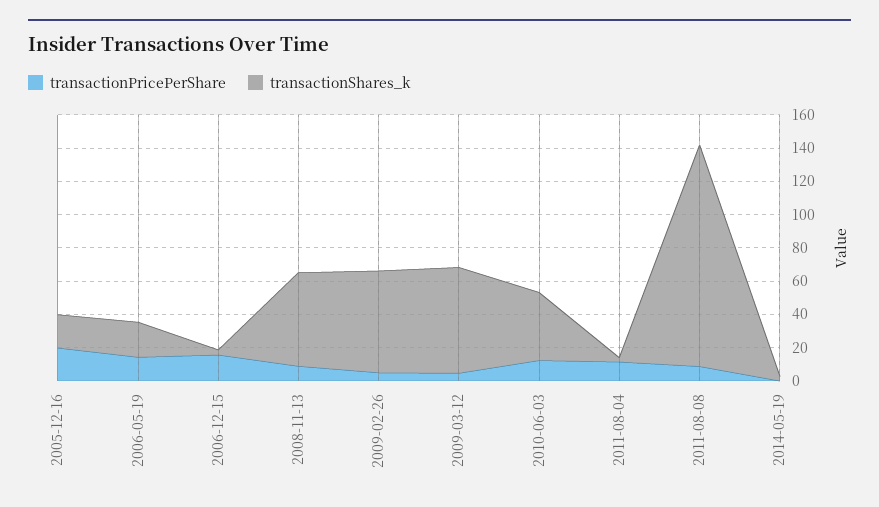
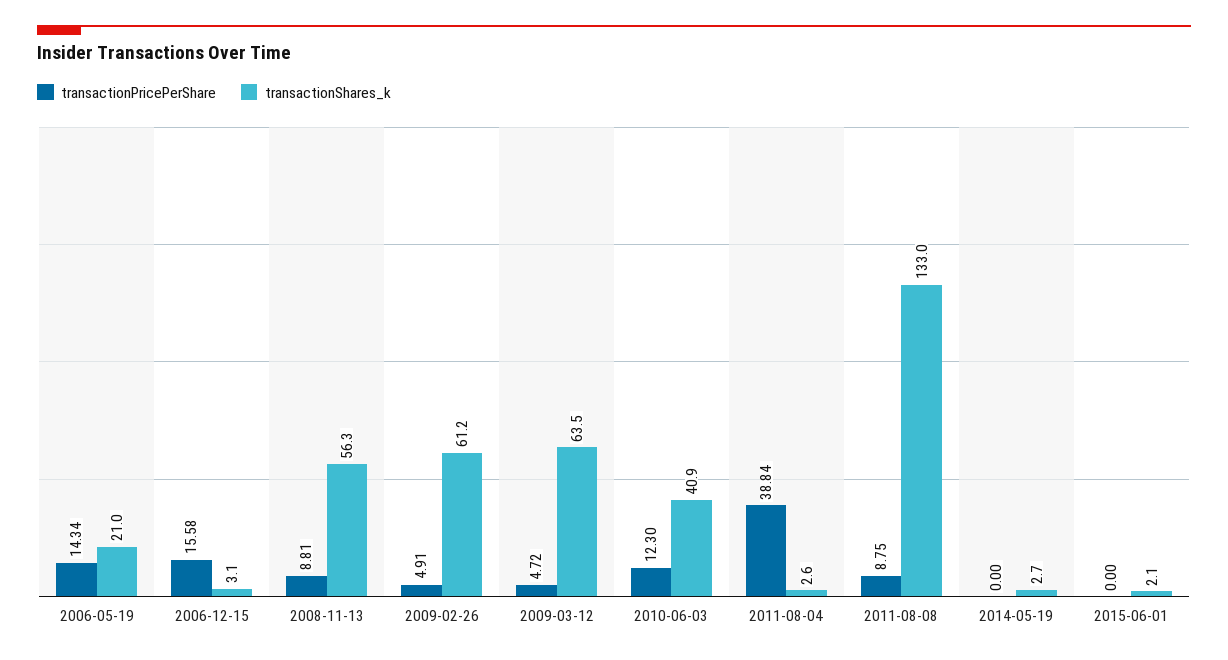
transactionPricePerShare, 2005-12-16: 20 -> none
transactionShares_k, 2005-12-16: 20 -> none
transactionPricePerShare, 2011-08-04: 10 -> 38.84
transactionPricePerShare, 2015-06-01: none -> 0
transactionShares_k, 2015-06-01: none -> 2.1

